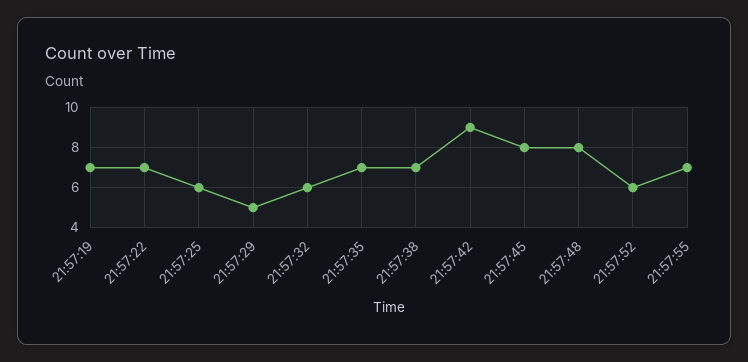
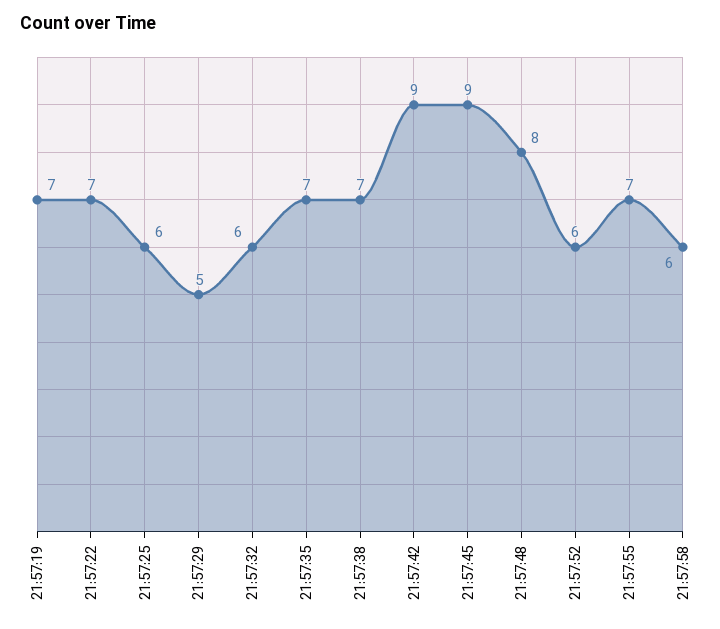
21:57:45: 8 -> 9
21:57:58: none -> 6

